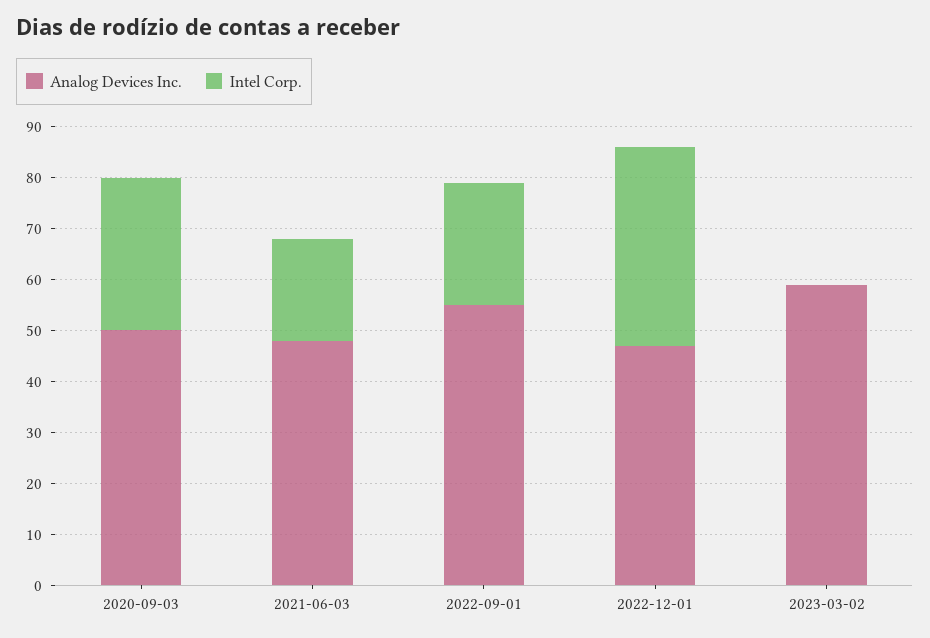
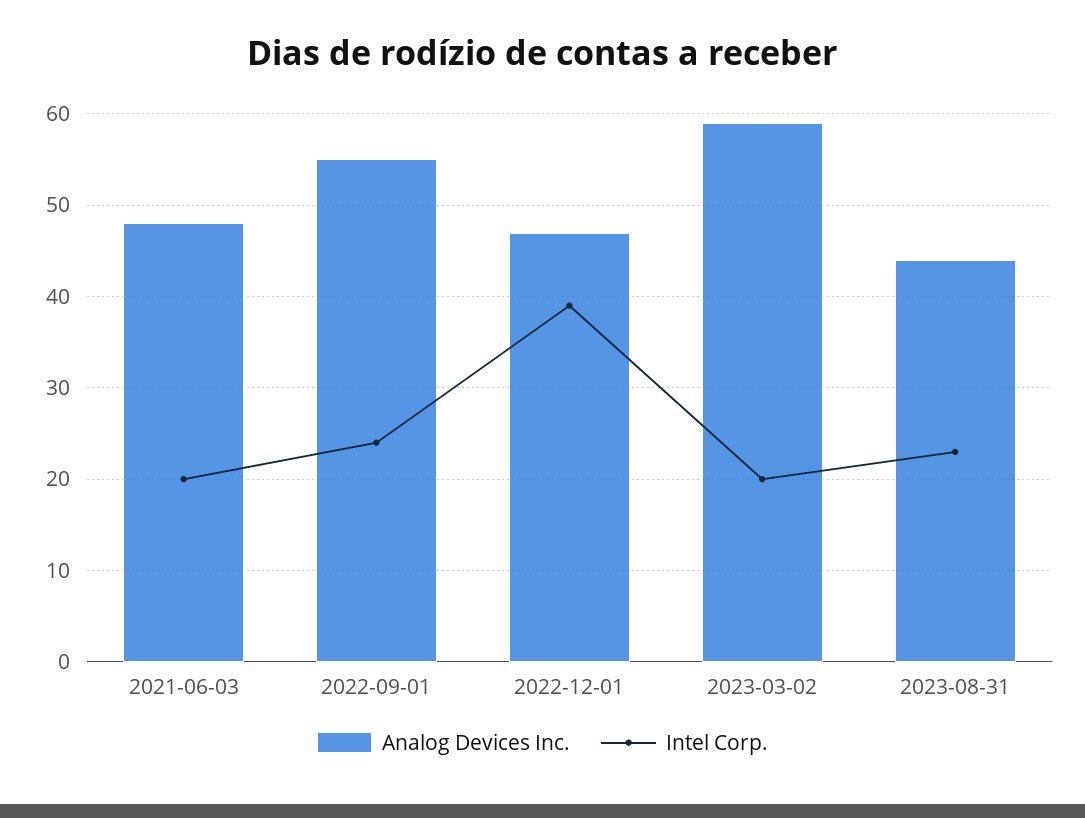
Analog Devices Inc., 2020-09-03: 50 -> none
Intel Corp., 2020-09-03: 30 -> none
Intel Corp., 2023-03-02: 0 -> 20
Analog Devices Inc., 2023-08-31: none -> 44
Intel Corp., 2023-08-31: none -> 23

